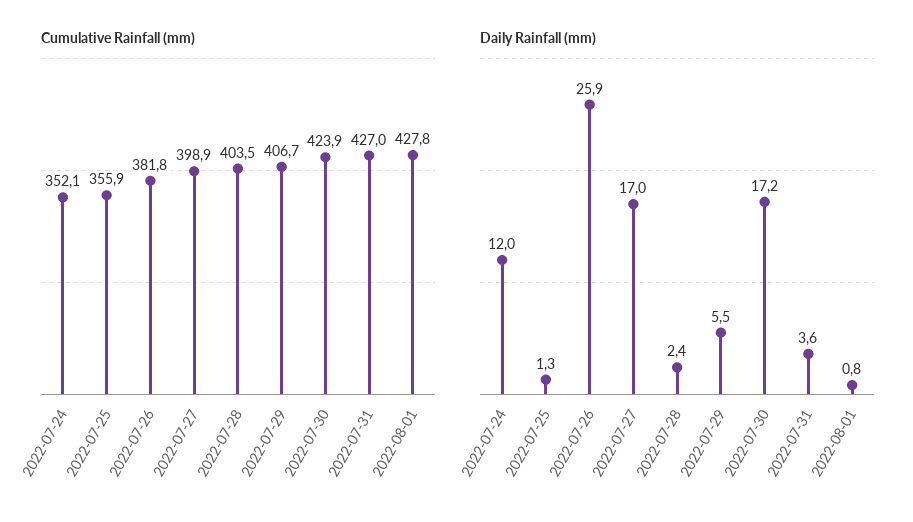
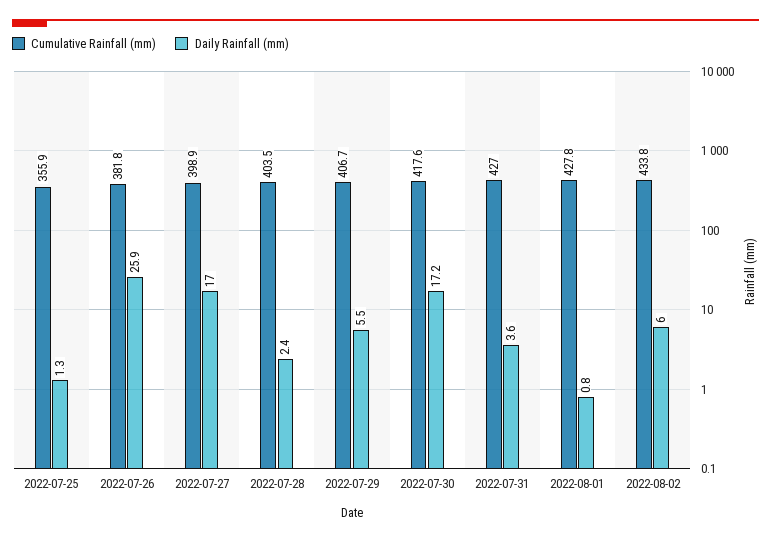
Cumulative Rainfall (mm), 2022-07-24: 352.1 -> none
Cumulative Rainfall (mm), 2022-07-30: 423.9 -> 417.6
Daily Rainfall (mm), 2022-07-24: 12 -> none
Cumulative Rainfall (mm), 2022-08-02: none -> 433.8
Daily Rainfall (mm), 2022-08-02: none -> 6

